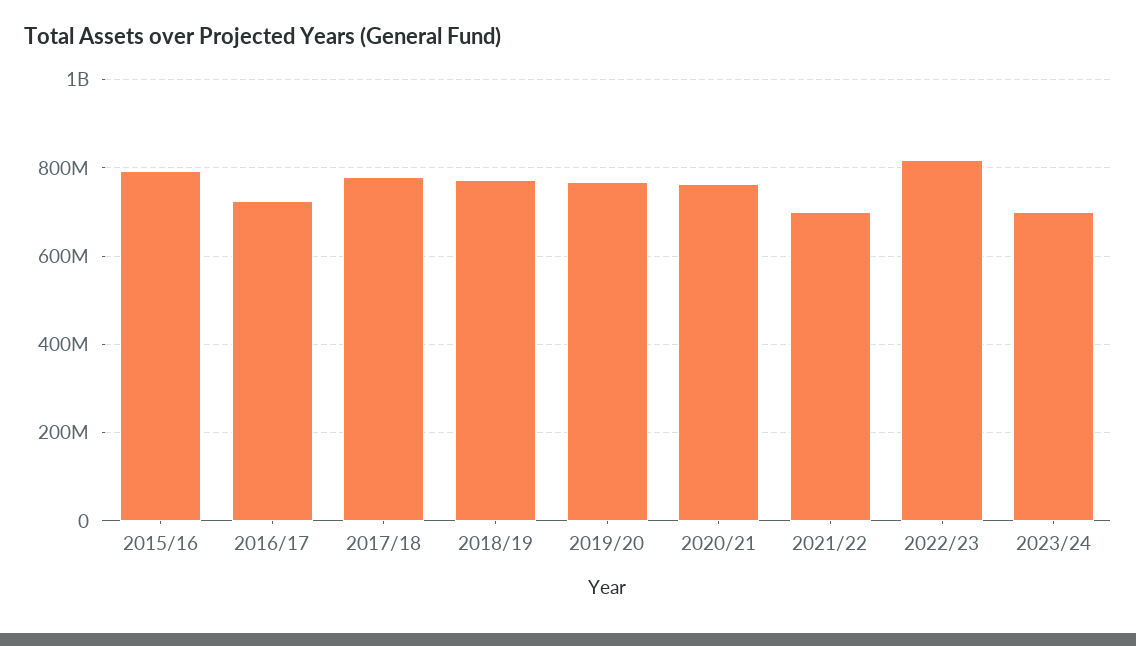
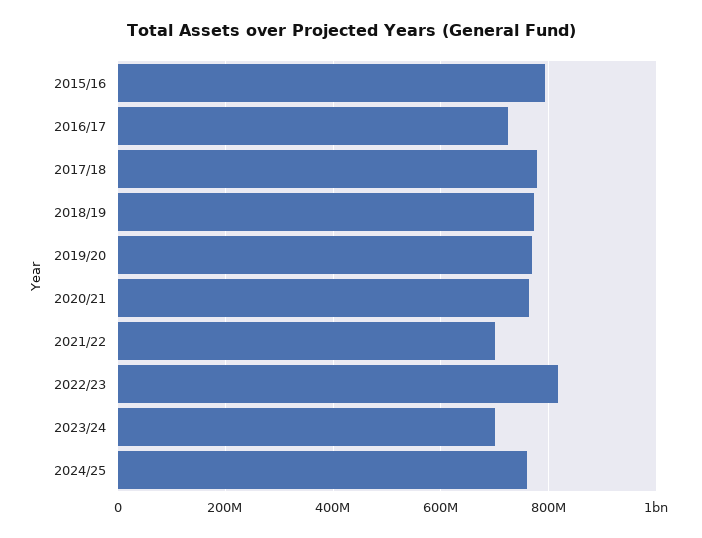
2024/25: none -> 760000000

